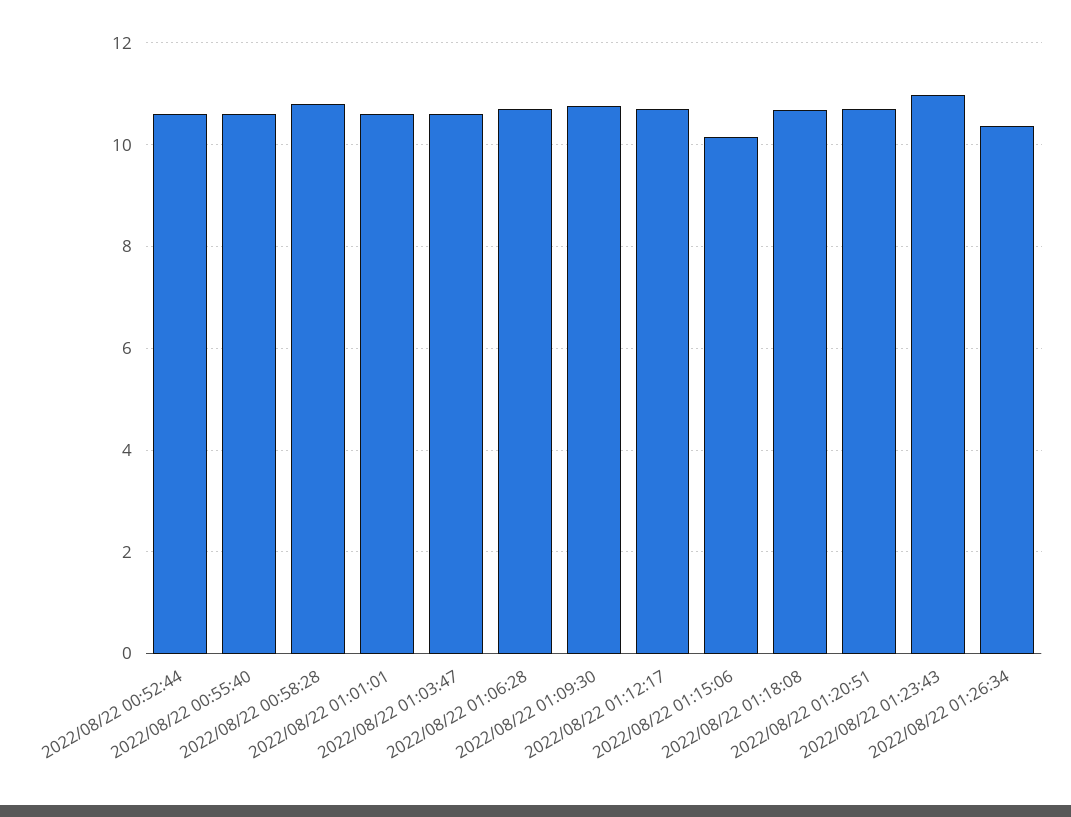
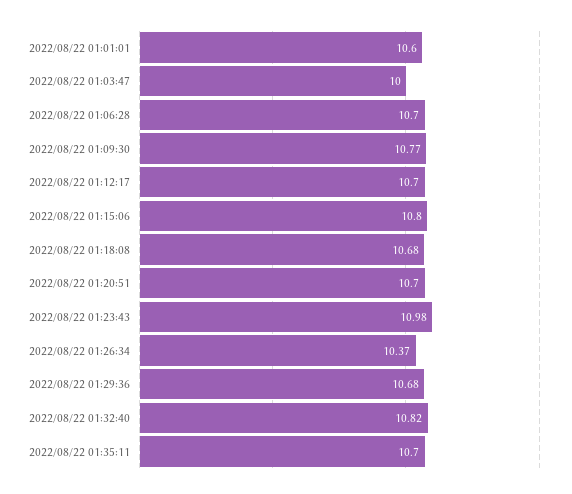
2022/08/22 00:52:44: 10.6 -> none
2022/08/22 00:55:40: 10.6 -> none
2022/08/22 00:58:28: 10.8 -> none
2022/08/22 01:03:47: 10.6 -> 10
2022/08/22 01:15:06: 10.2 -> 10.8
2022/08/22 01:29:36: none -> 10.68
2022/08/22 01:32:40: none -> 10.82
2022/08/22 01:35:11: none -> 10.7

